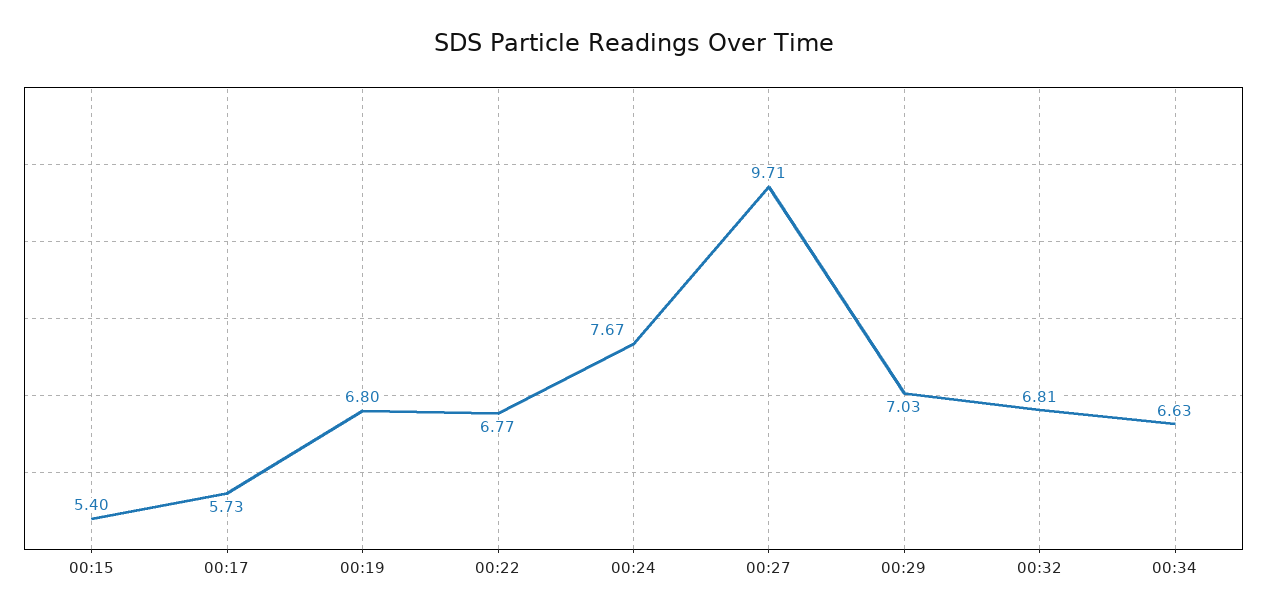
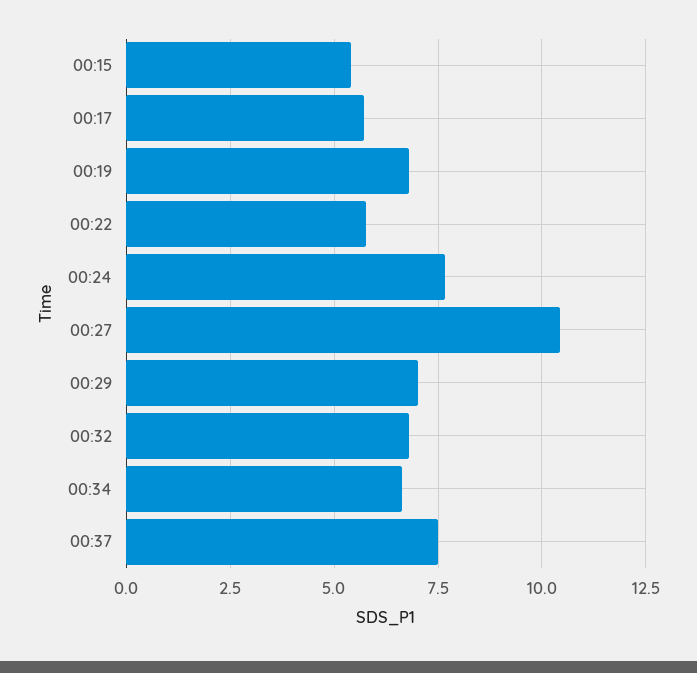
00:22: 6.77 -> 5.75
00:27: 9.71 -> 10.5
00:37: none -> 7.5

